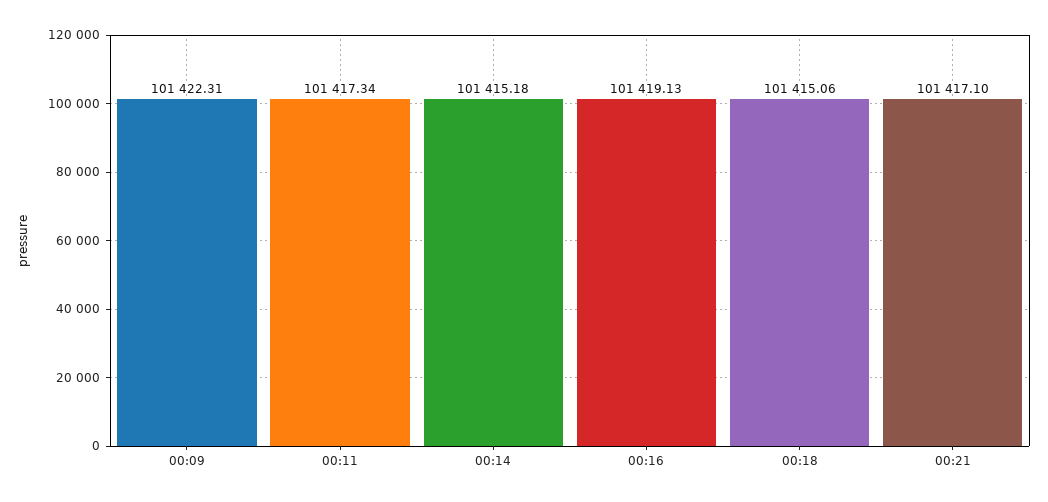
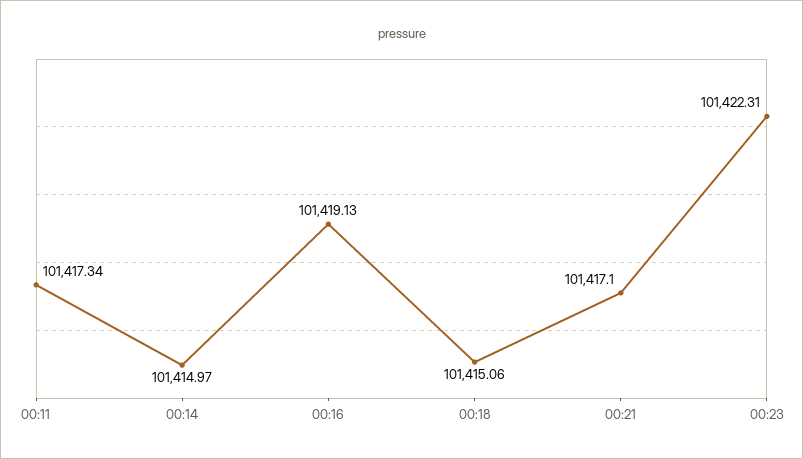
00:09: 101422.31 -> none
00:14: 101415.18 -> 101414.97
00:23: none -> 101422.31

